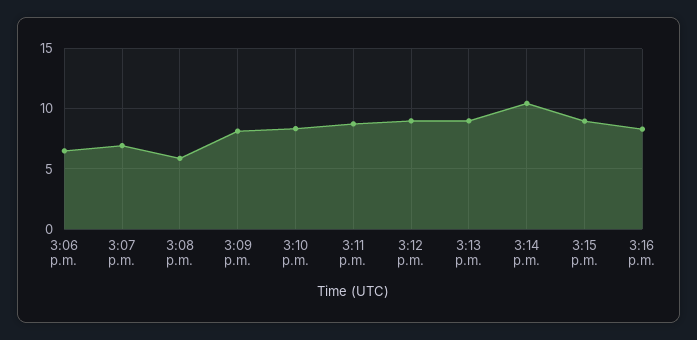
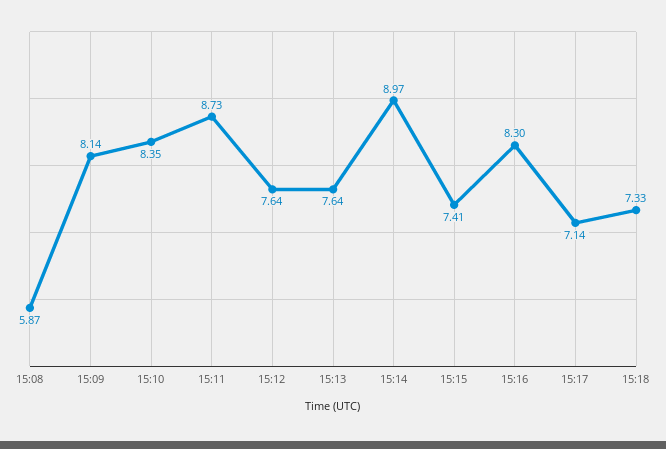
3:06 p.m.: 6.5 -> none
3:07 p.m.: 7 -> none
3:12 p.m.: 9 -> 7.64
3:13 p.m.: 9 -> 7.64
3:14 p.m.: 10.5 -> 8.97
3:15 p.m.: 9 -> 7.41
15:17: none -> 7.14
15:18: none -> 7.33

